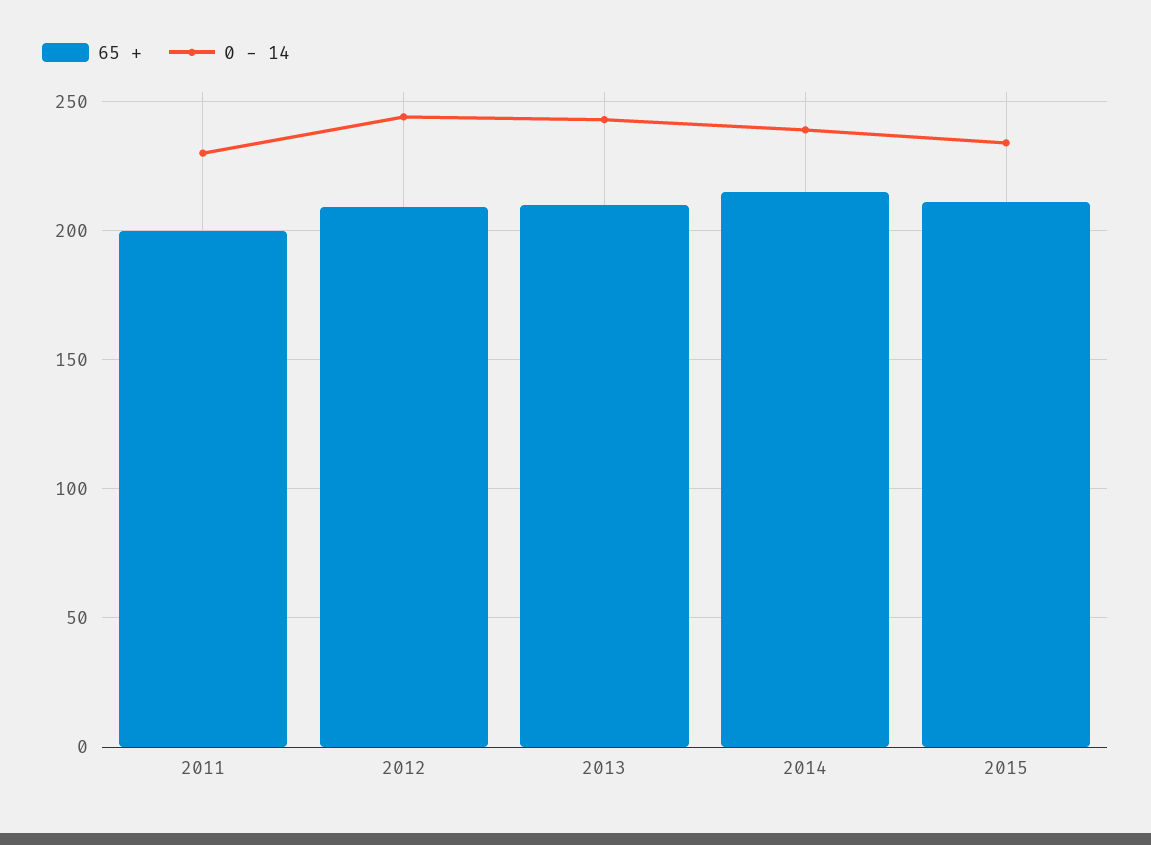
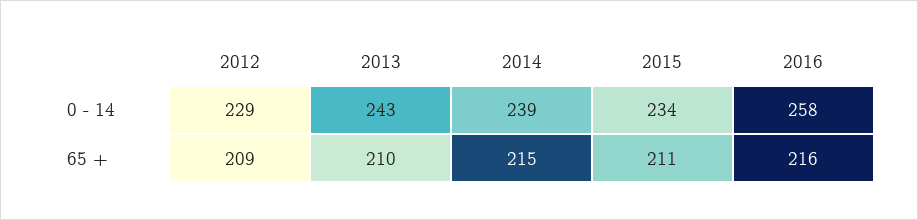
65 +, 2011: 200 -> none
0 - 14, 2011: 230 -> none
0 - 14, 2012: 245 -> 229
0 - 14, 2016: none -> 258
65 +, 2016: none -> 216

